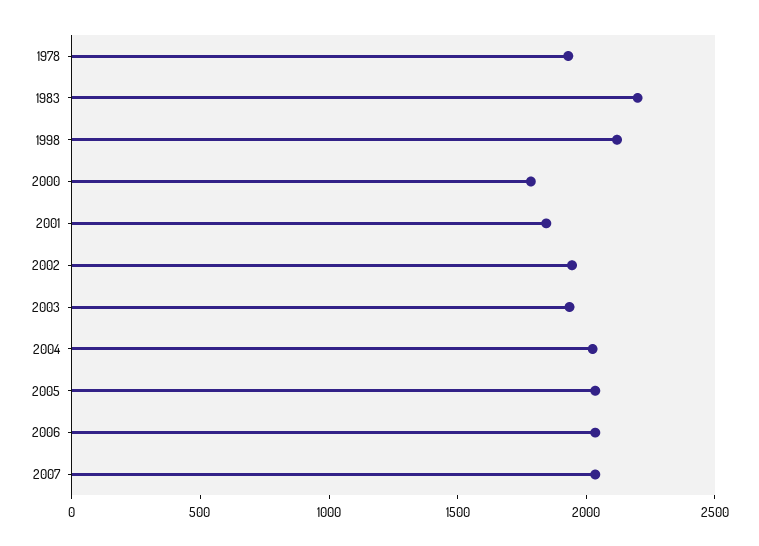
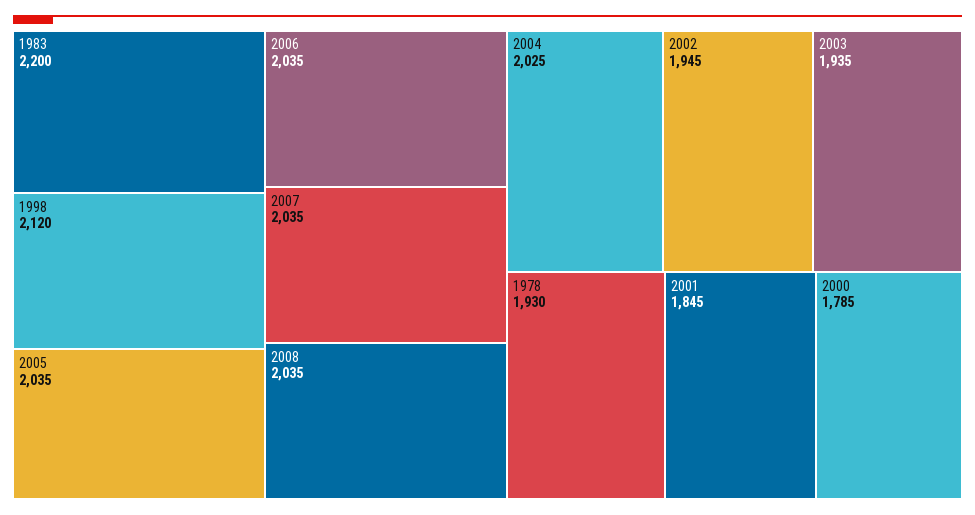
2008: none -> 2035

